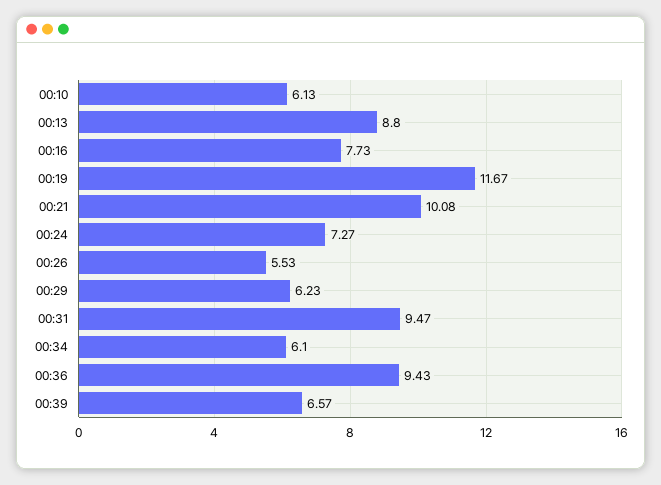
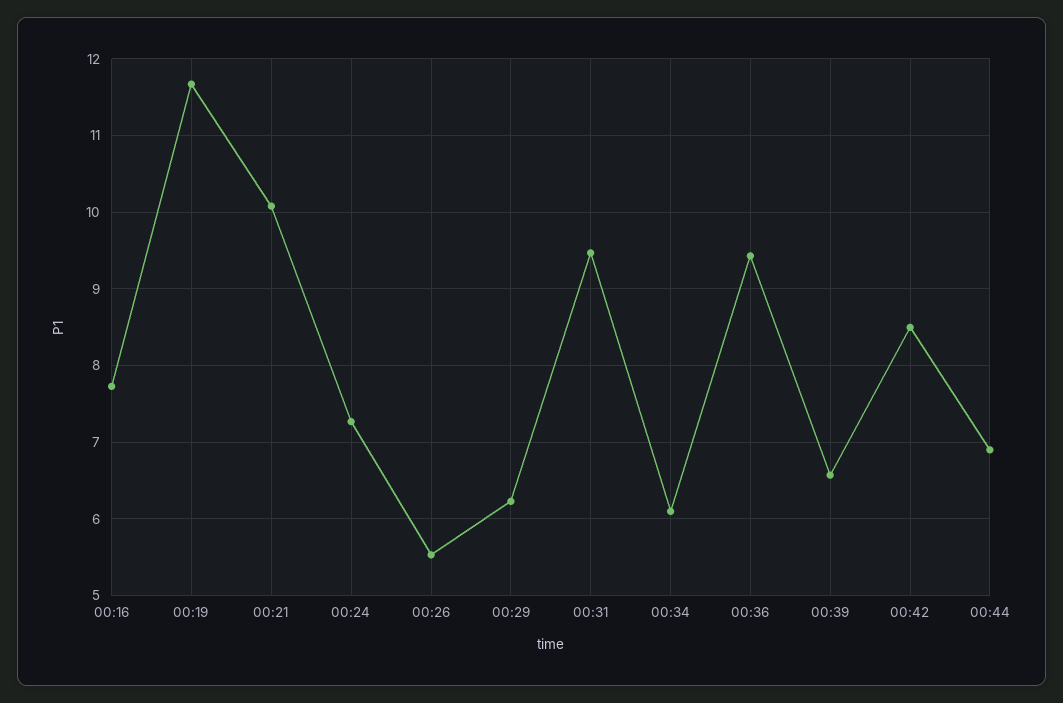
00:10: 6.13 -> none
00:13: 8.8 -> none
00:42: none -> 8.5
00:44: none -> 6.9

